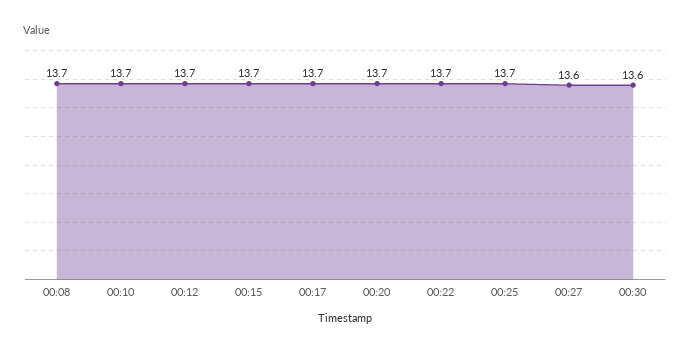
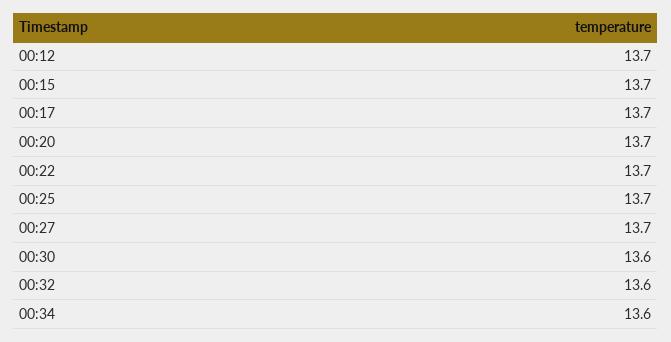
00:08: 13.7 -> none
00:10: 13.7 -> none
00:27: 13.6 -> 13.7
00:32: none -> 13.6
00:34: none -> 13.6

